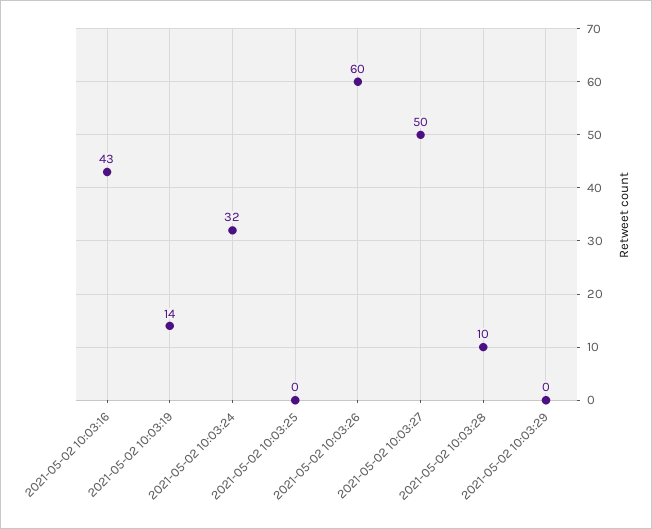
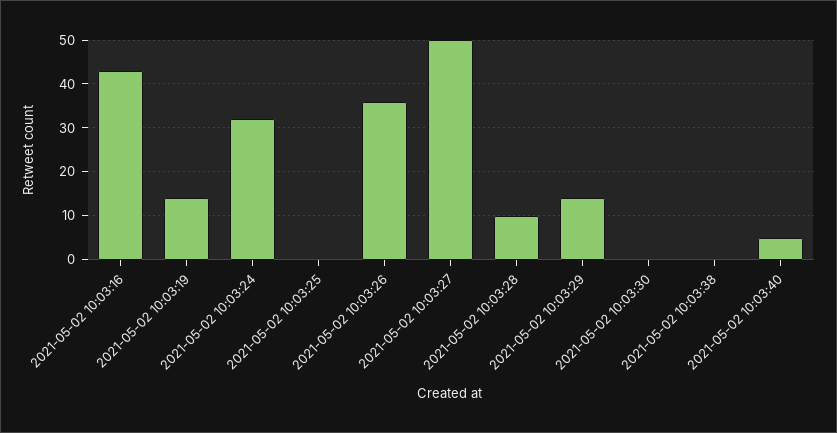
2021-05-02 10:03:26: 60 -> 35
2021-05-02 10:03:29: 0 -> 15
2021-05-02 10:03:30: none -> 0
2021-05-02 10:03:38: none -> 0
2021-05-02 10:03:40: none -> 5

